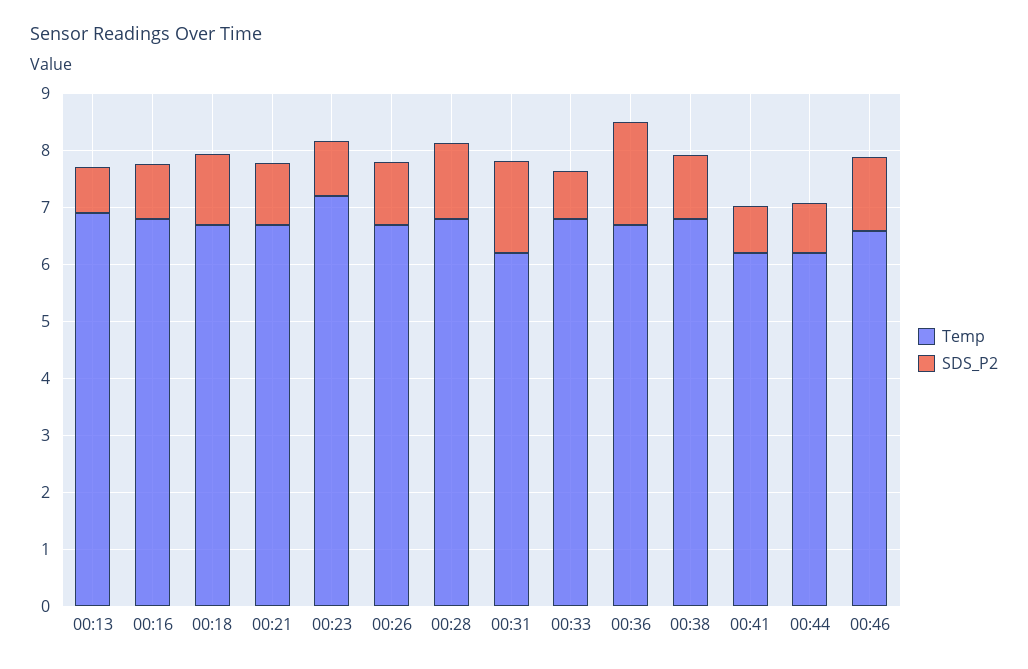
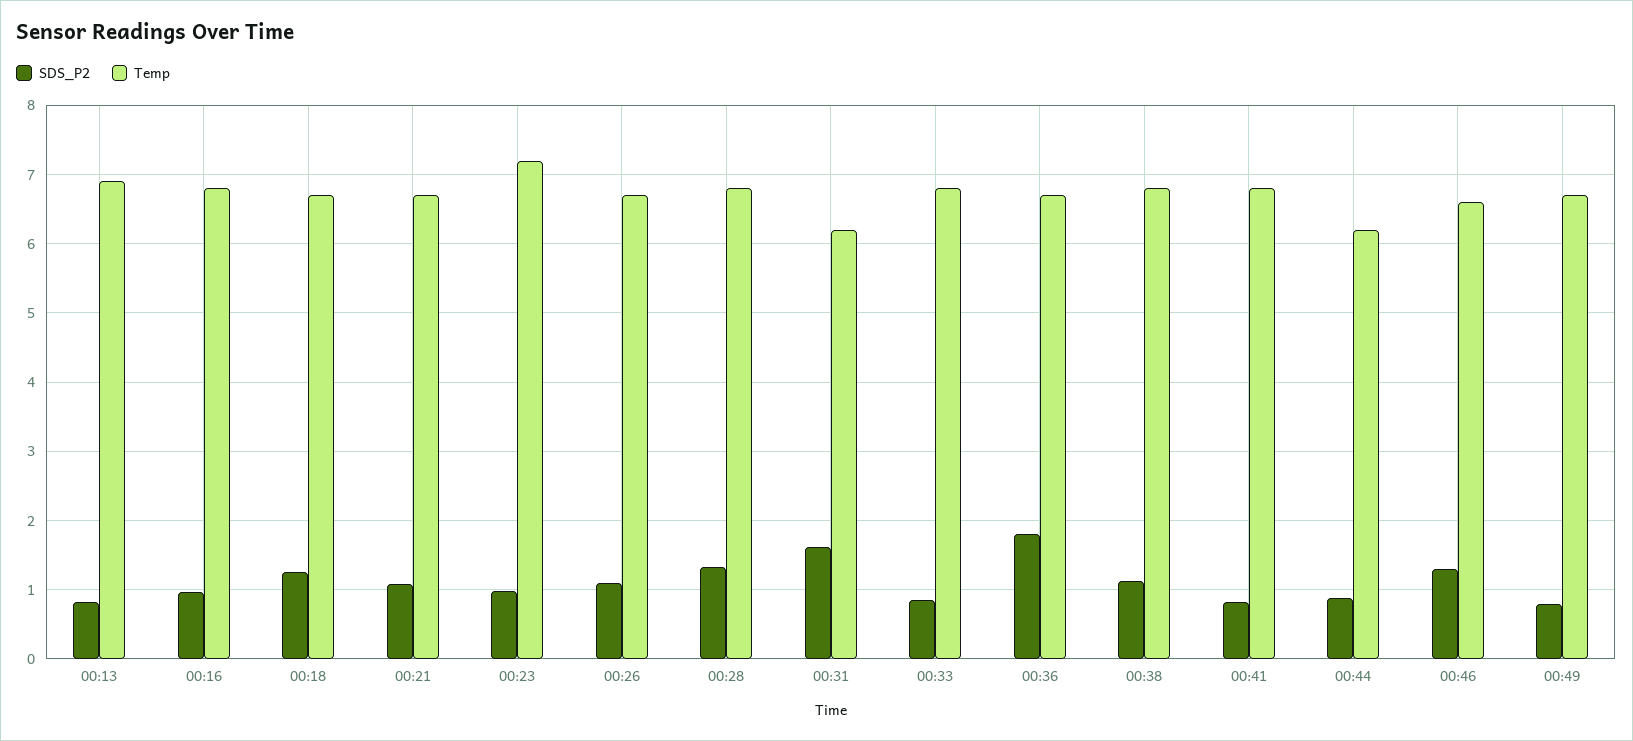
Temp, 00:41: 6.2 -> 6.8
SDS_P2, 00:49: none -> 0.8
Temp, 00:49: none -> 6.7

